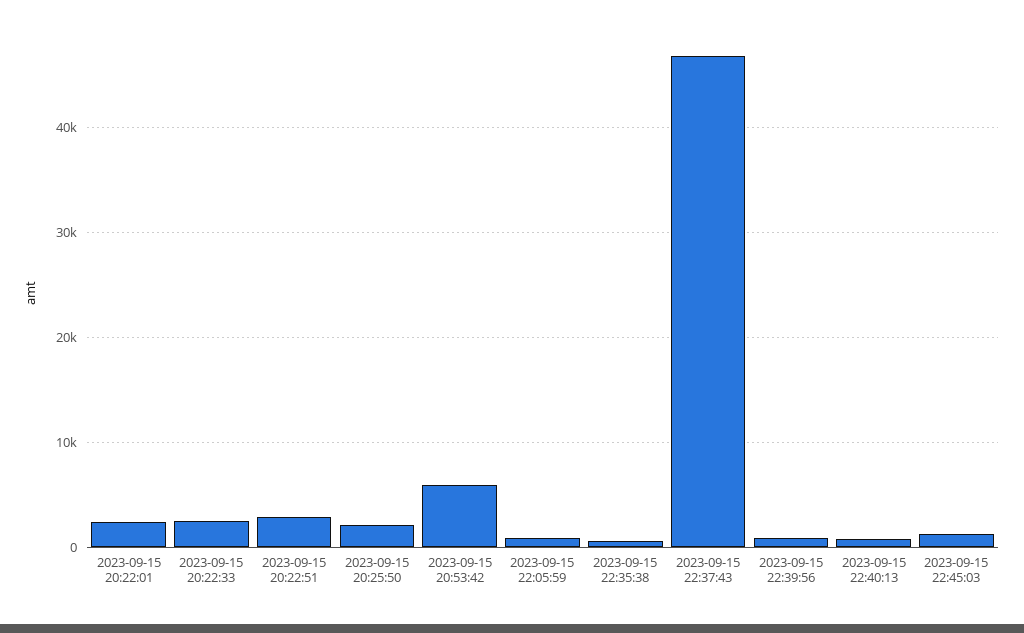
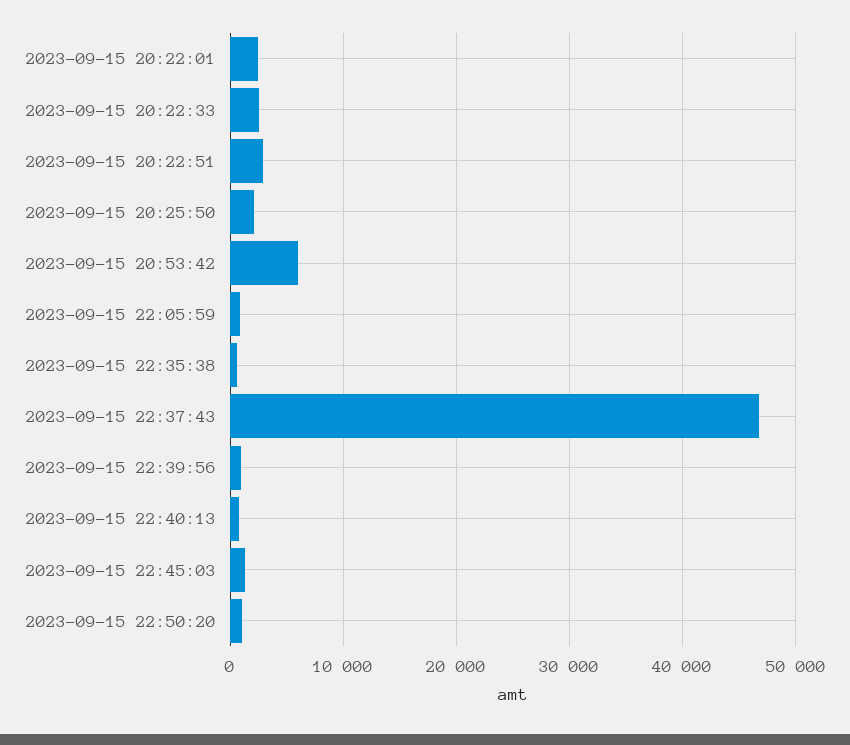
2023-09-15 22:50:20: none -> 1000

